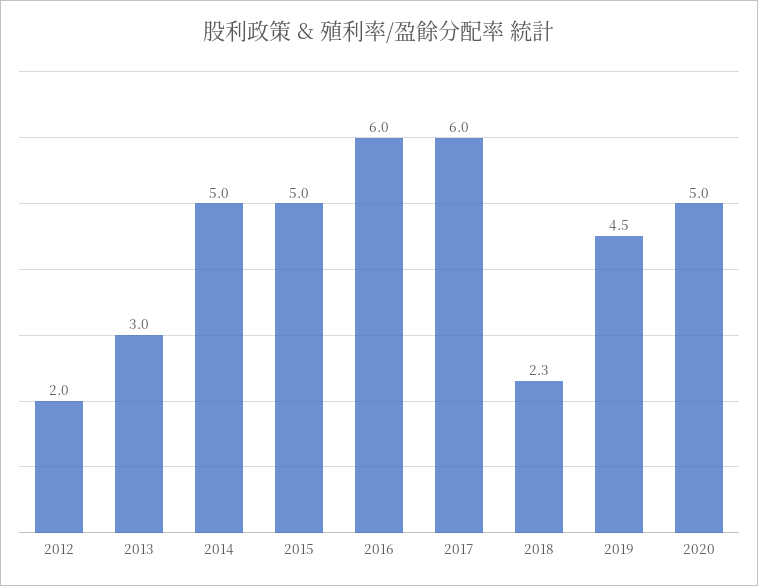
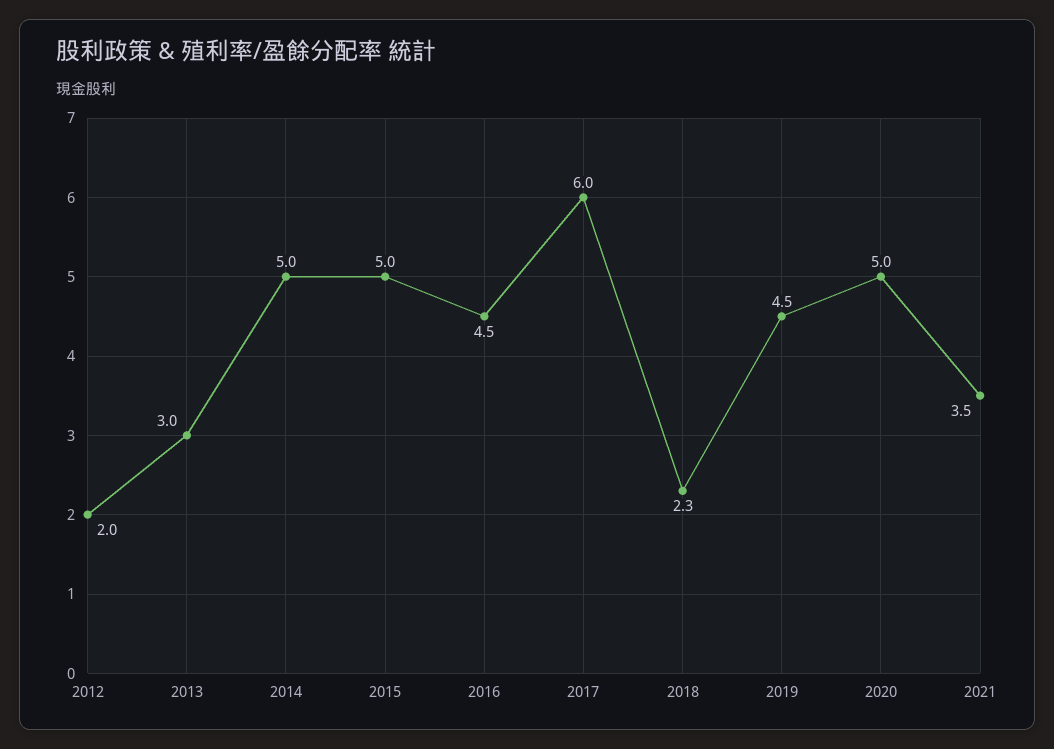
2016: 6 -> 4.5
2021: none -> 3.5

